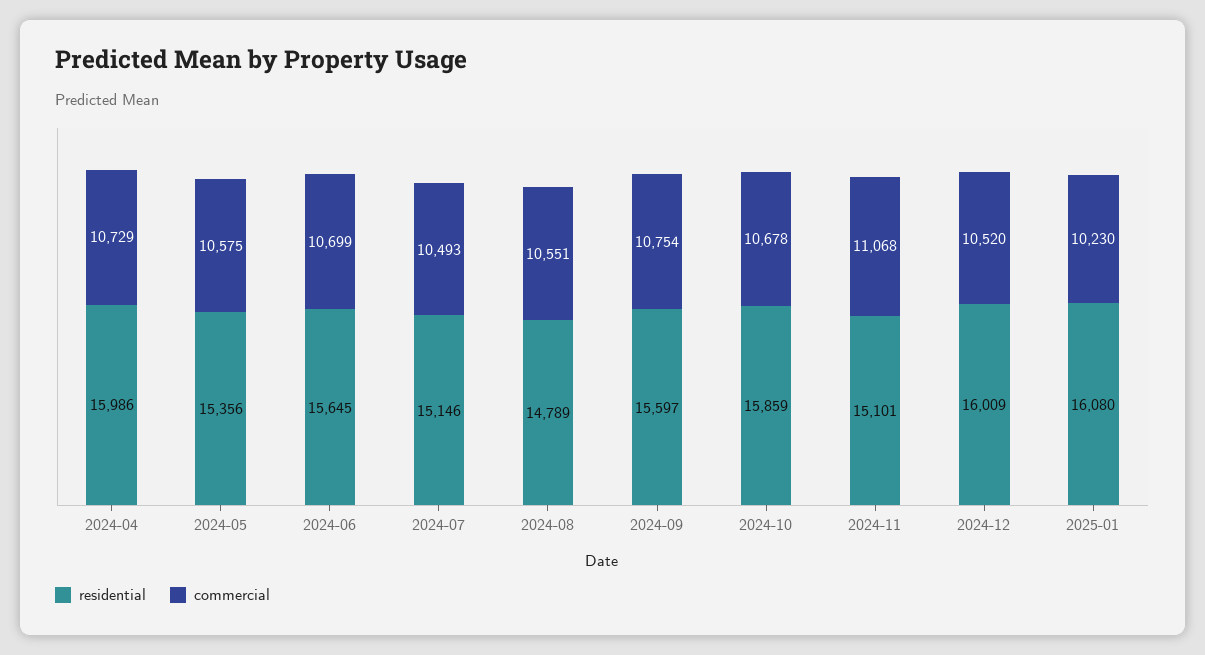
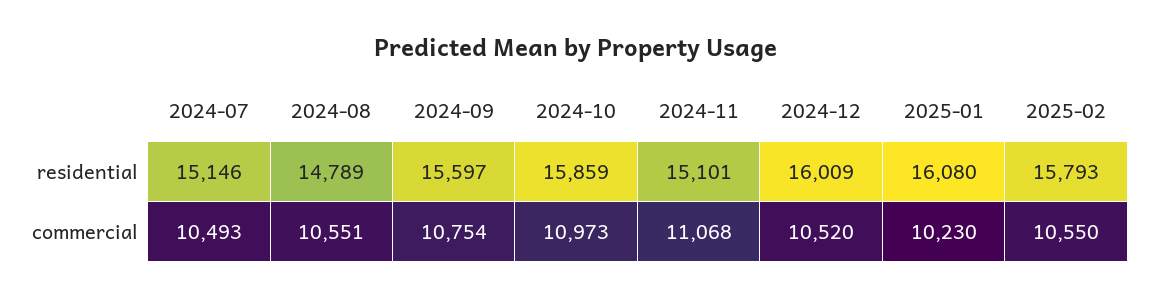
residential, 2024-04: 15986 -> none
commercial, 2024-04: 10729 -> none
residential, 2024-05: 15356 -> none
commercial, 2024-05: 10575 -> none
residential, 2024-06: 15645 -> none
commercial, 2024-06: 10699 -> none
commercial, 2024-10: 10678 -> 10973
residential, 2025-02: none -> 15793
commercial, 2025-02: none -> 10550

